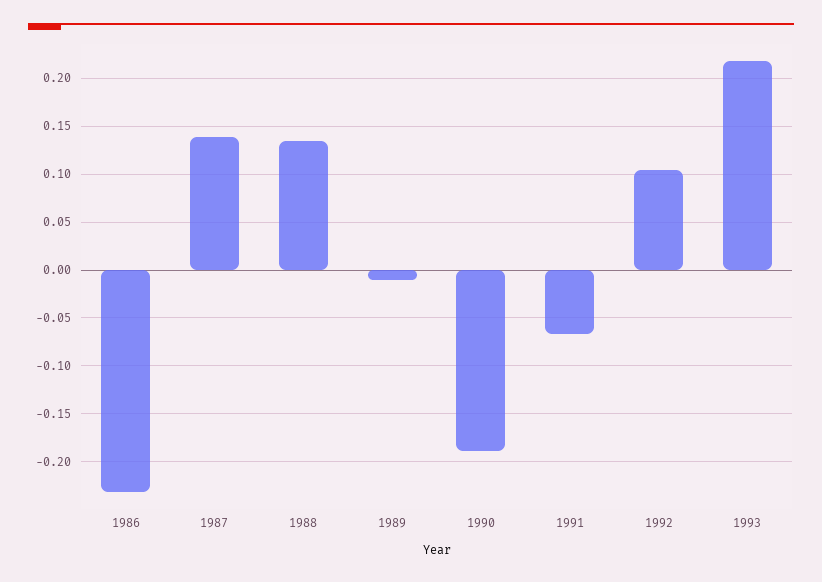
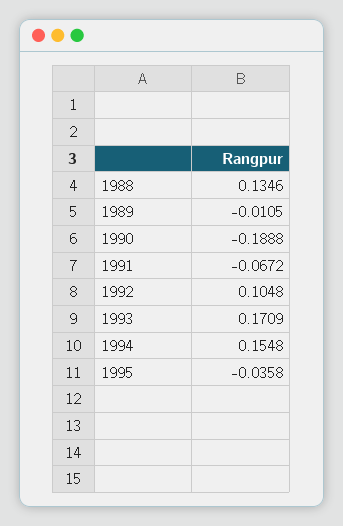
1986: -0.23 -> none
1987: 0.14 -> none
1993: 0.22 -> 0.1709
1994: none -> 0.1548
1995: none -> -0.0358

